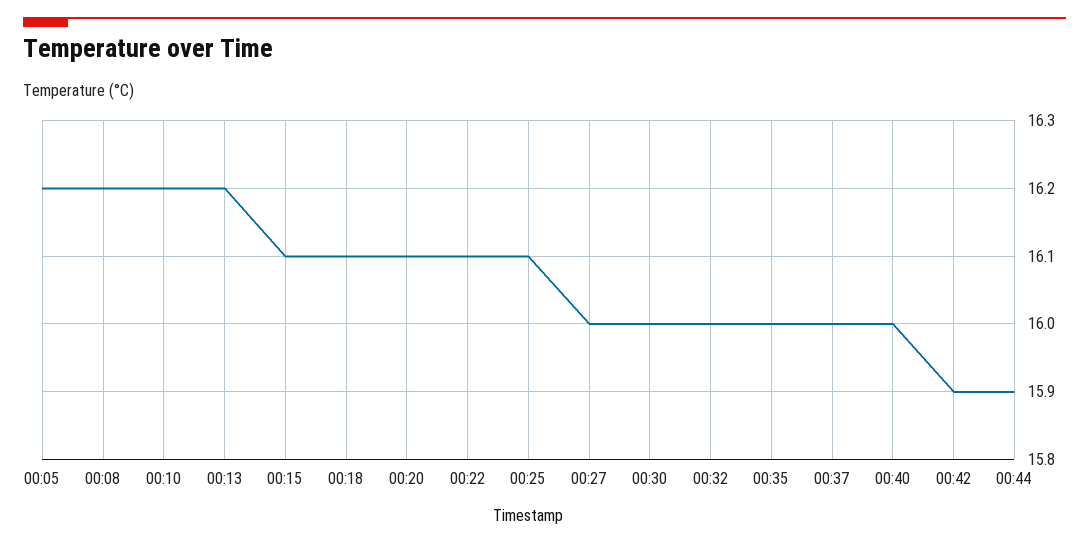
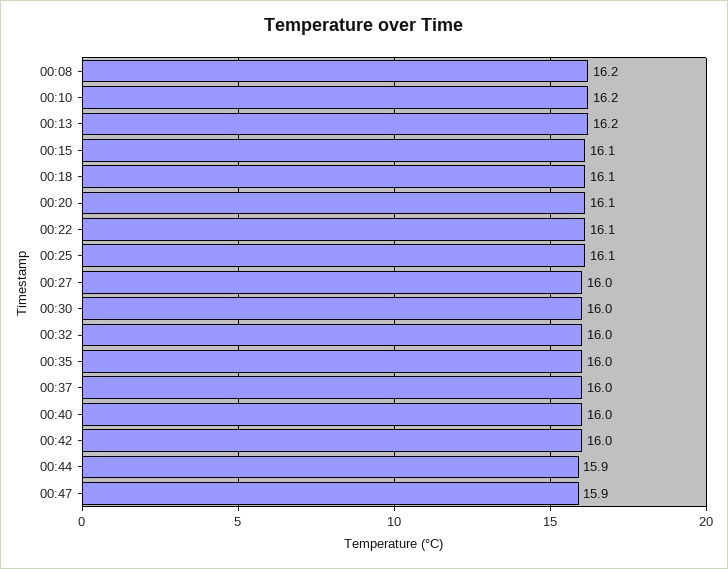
00:05: 16.2 -> none
00:42: 15.9 -> 16
00:47: none -> 15.9

